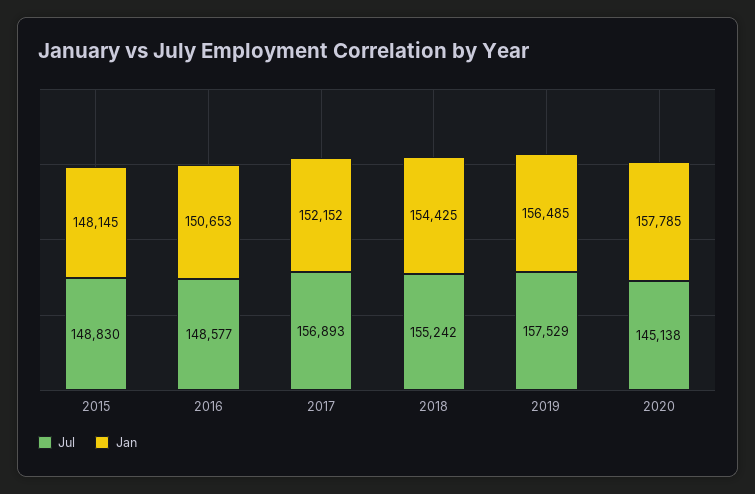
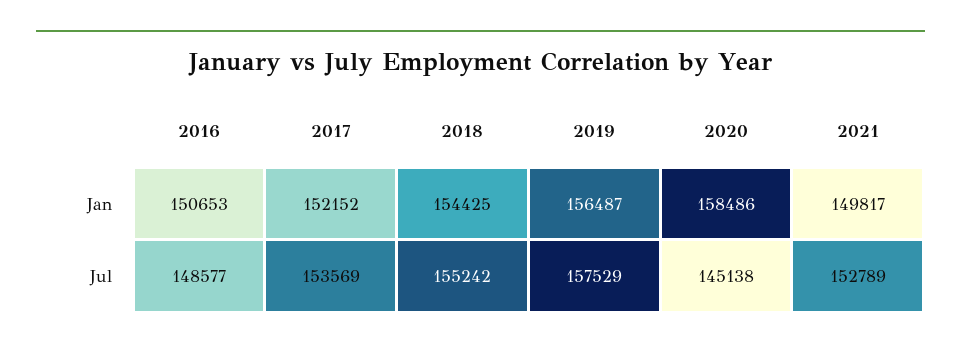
Jul, 2015: 148830 -> none
Jan, 2015: 148145 -> none
Jul, 2017: 156893 -> 153569
Jan, 2019: 156485 -> 156487
Jan, 2020: 157785 -> 158486
Jan, 2021: none -> 149817
Jul, 2021: none -> 152789

